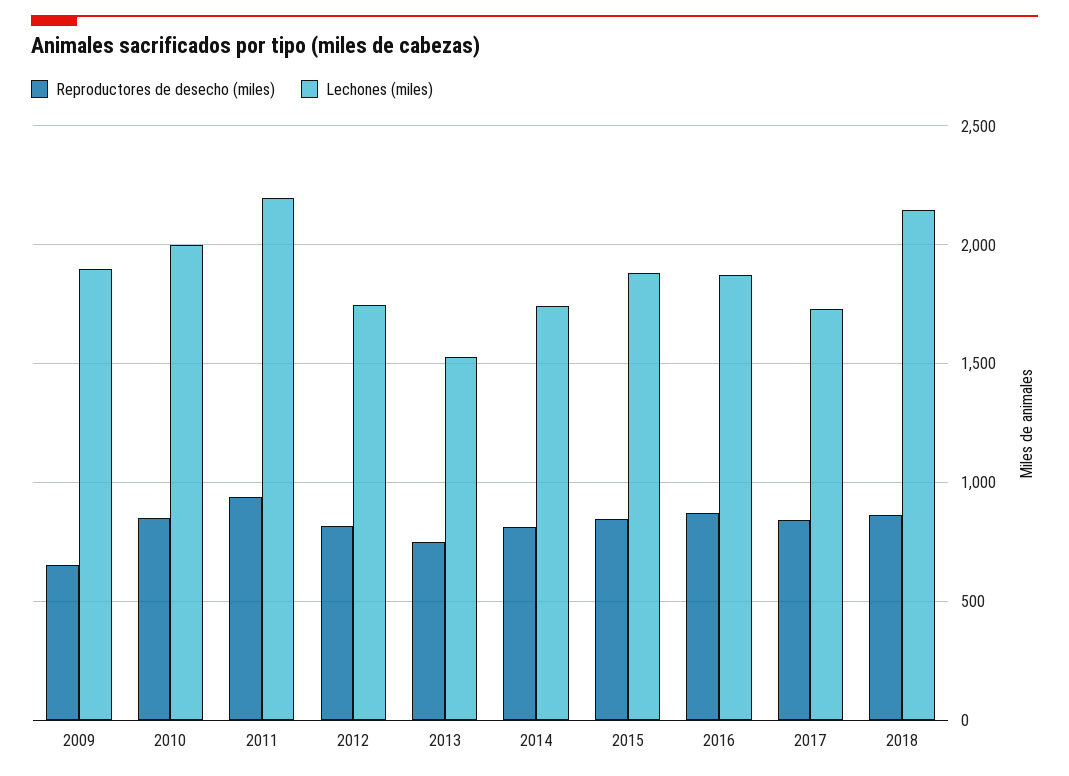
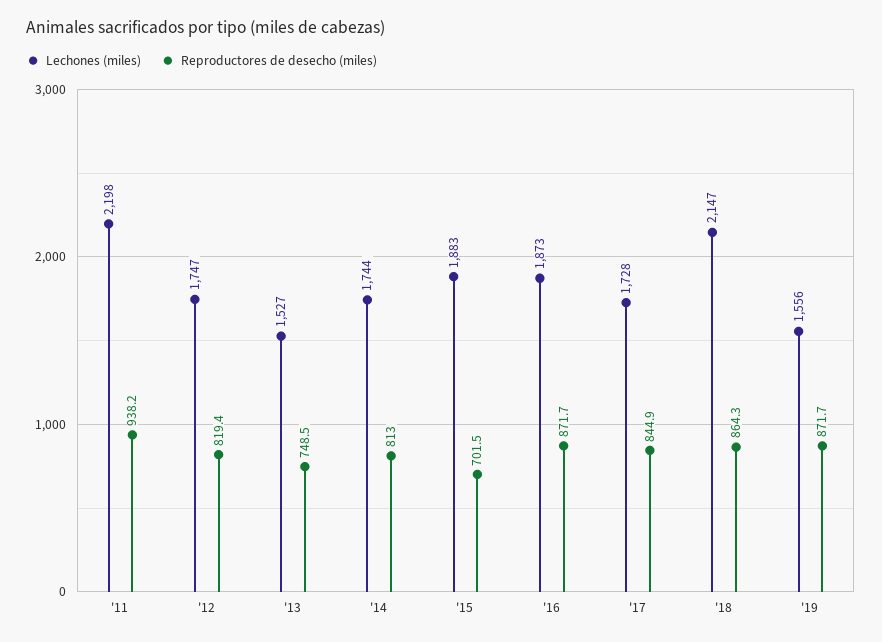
Reproductores de desecho (miles), 2009: 650 -> none
Lechones (miles), 2009: 1900 -> none
Reproductores de desecho (miles), 2010: 850 -> none
Lechones (miles), 2010: 2000 -> none
Reproductores de desecho (miles), 2015: 850 -> 701.5
Lechones (miles), '19: none -> 1556
Reproductores de desecho (miles), '19: none -> 871.7

